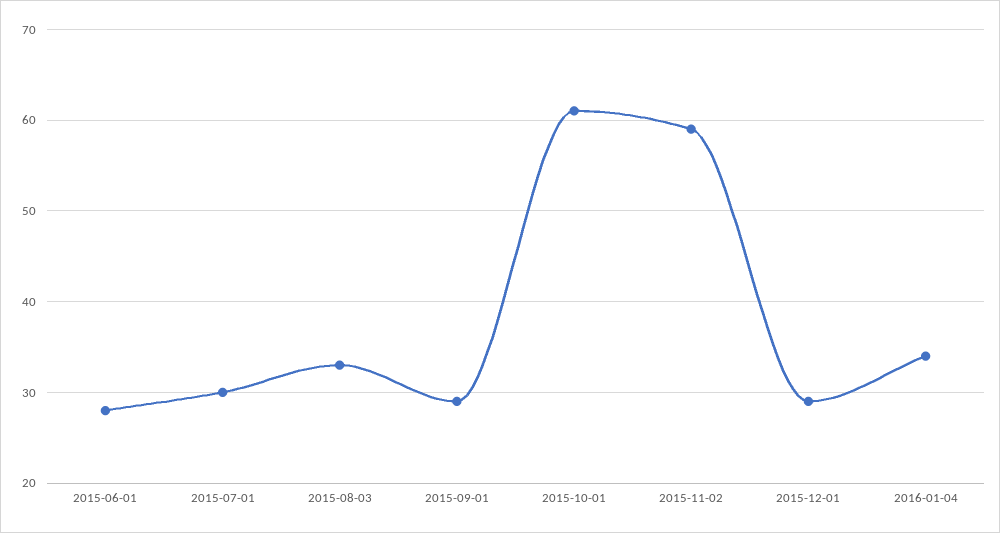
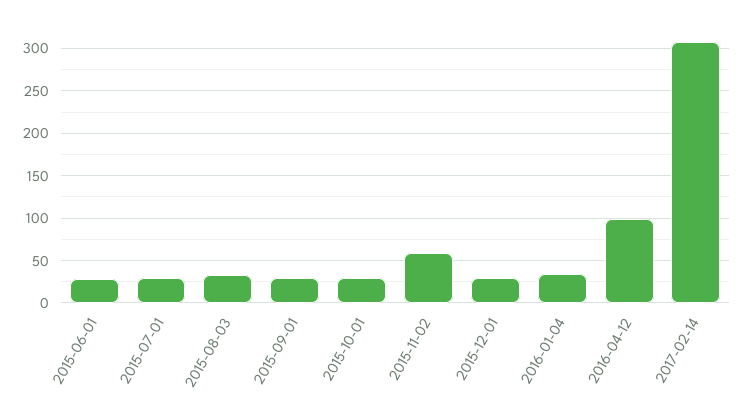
2015-10-01: 61 -> 30
2016-04-12: none -> 100
2017-02-14: none -> 310

